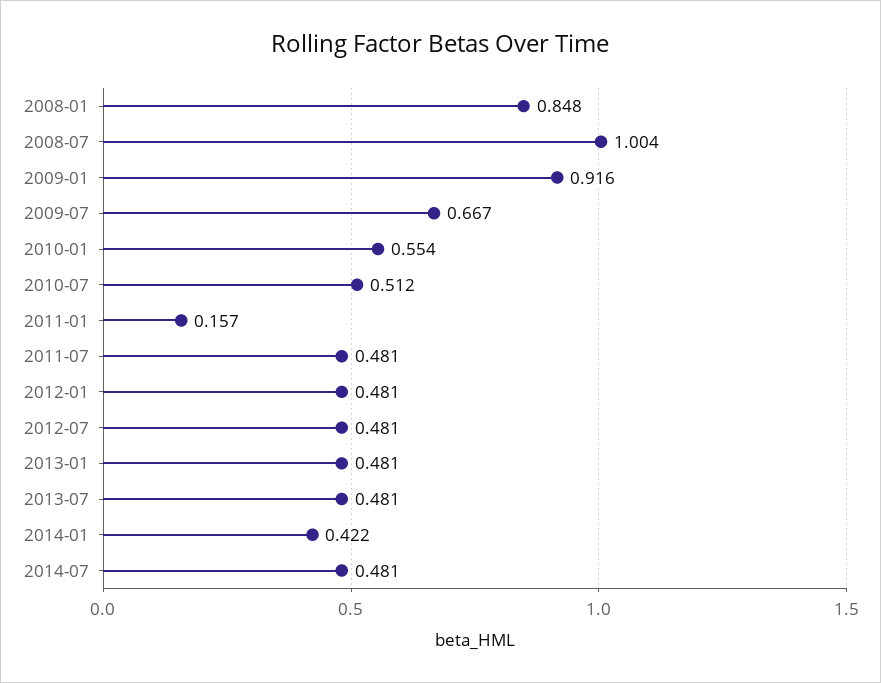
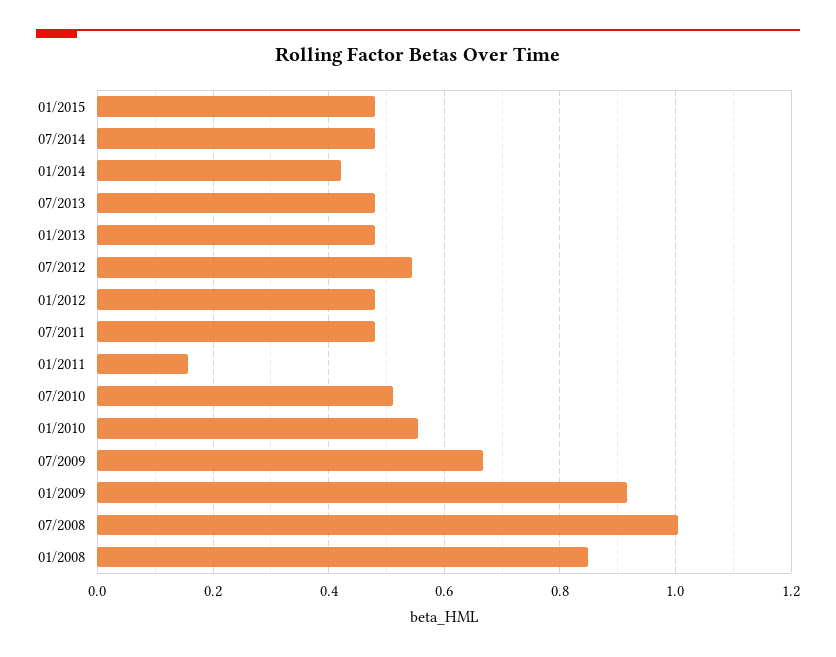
2012-07: 0.481 -> 0.54
01/2015: none -> 0.48

